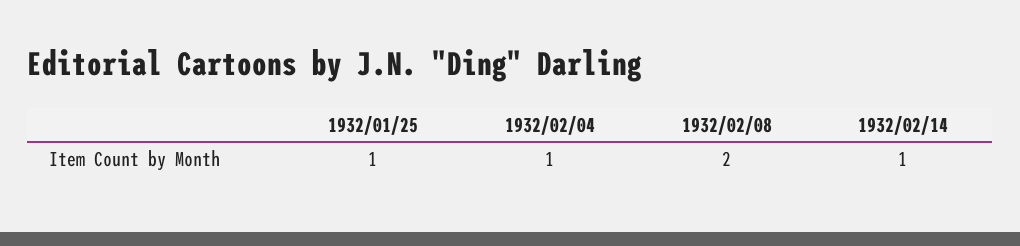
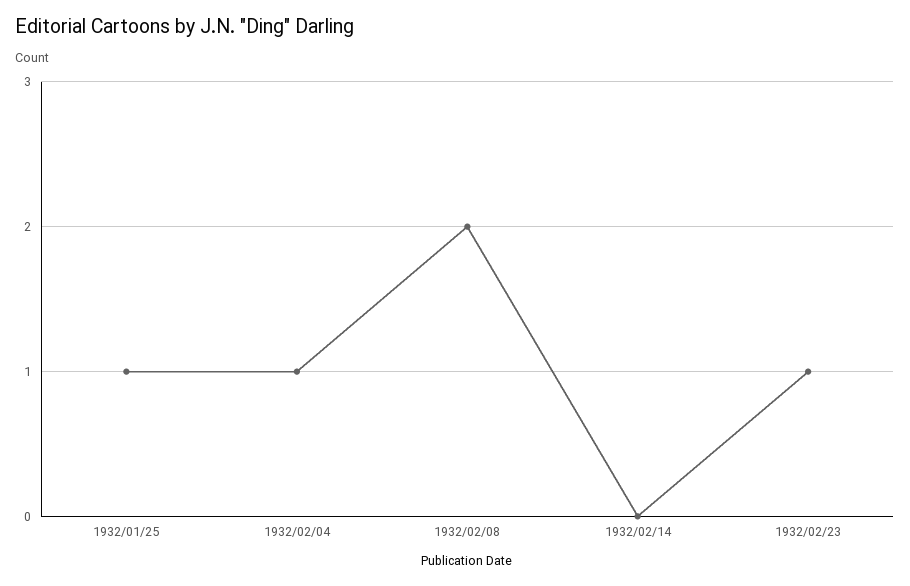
1932/02/14: 1 -> 0
1932/02/23: none -> 1

